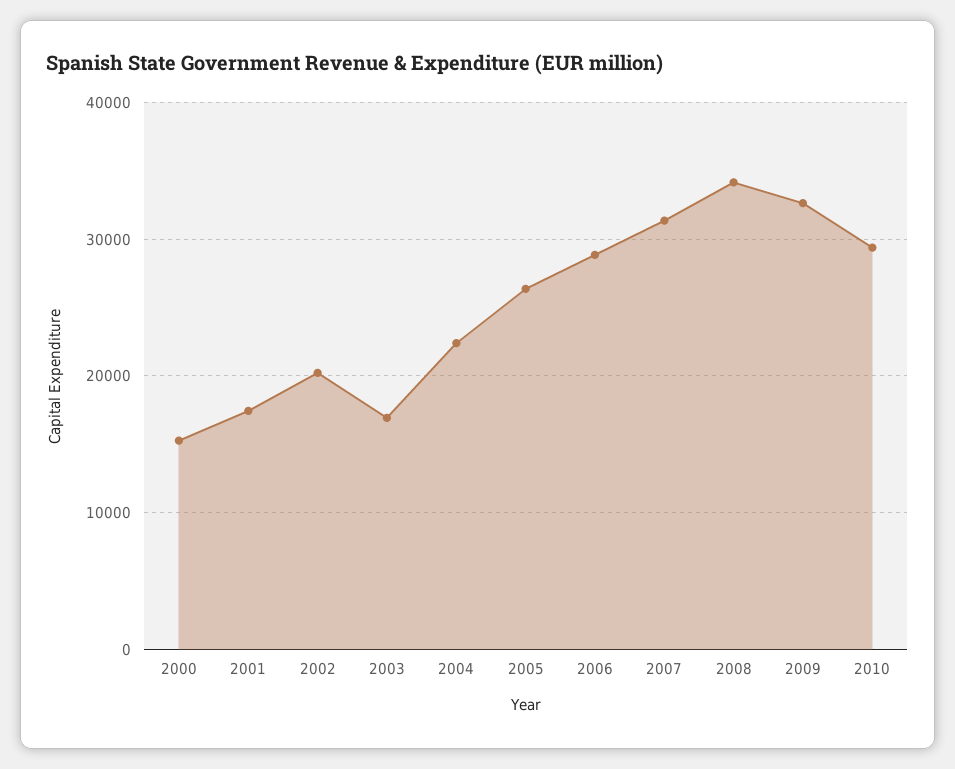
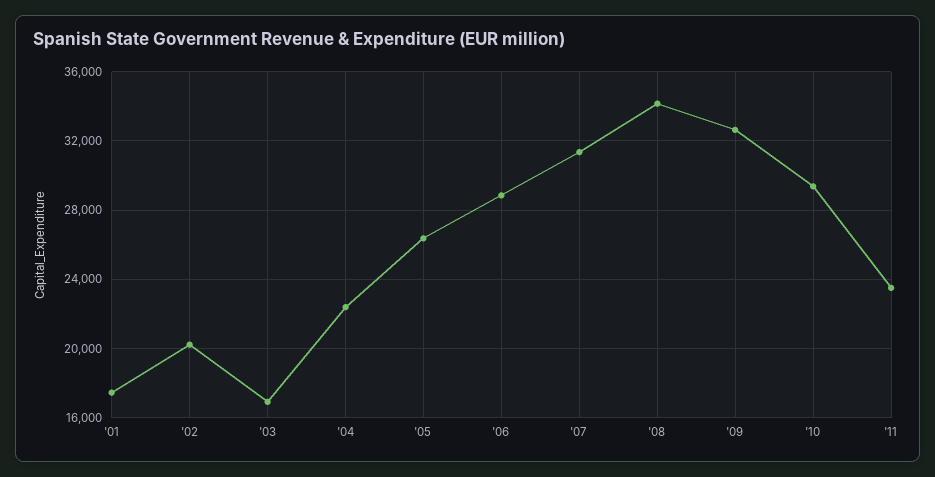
2000: 15000 -> none
'11: none -> 23500

